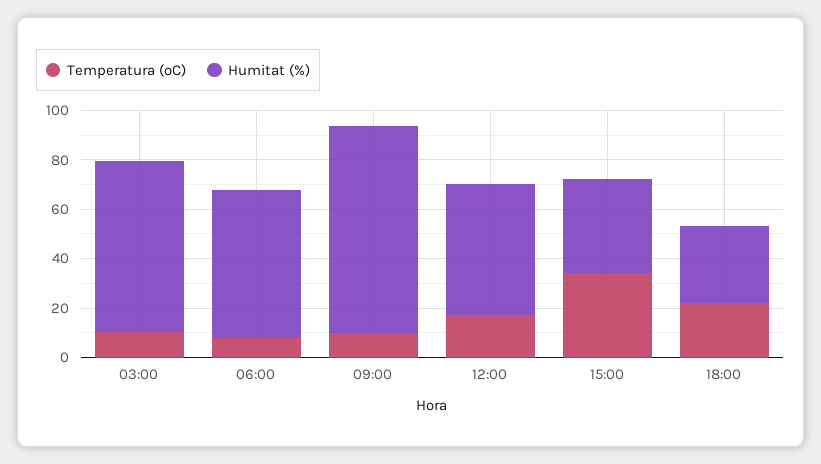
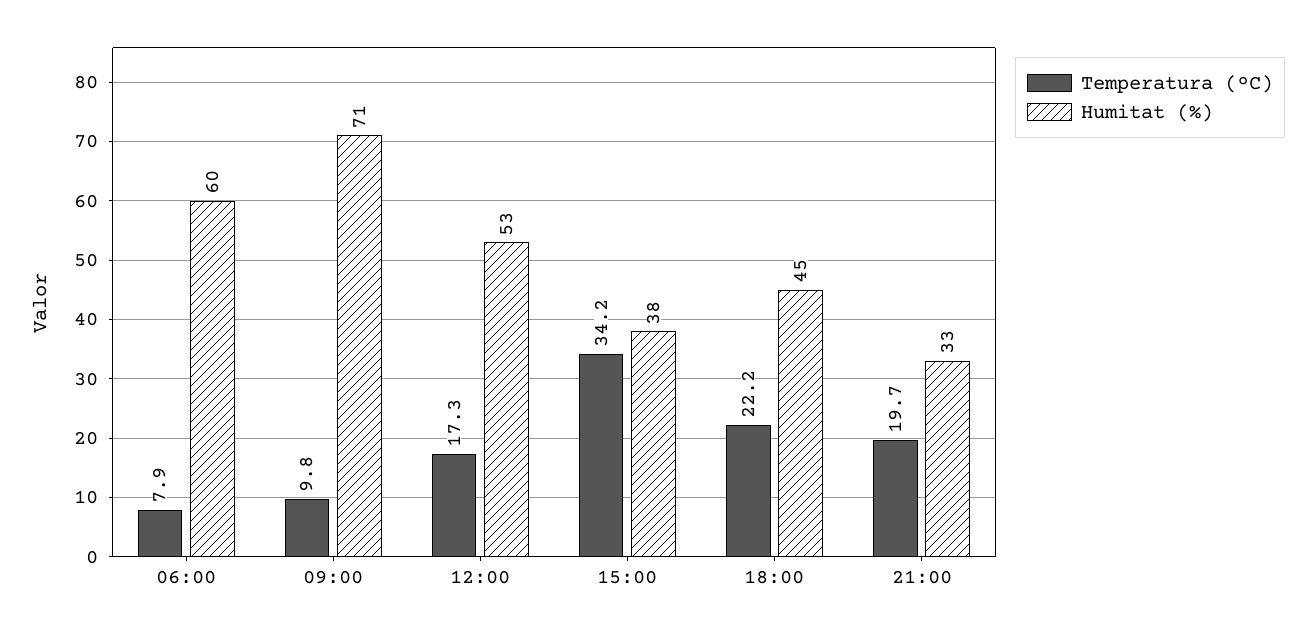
Temperatura (ºC), 03:00: 10 -> none
Humitat (%), 03:00: 70 -> none
Humitat (%), 09:00: 85 -> 71
Humitat (%), 18:00: 30 -> 45
Temperatura (ºC), 21:00: none -> 19.7
Humitat (%), 21:00: none -> 33

